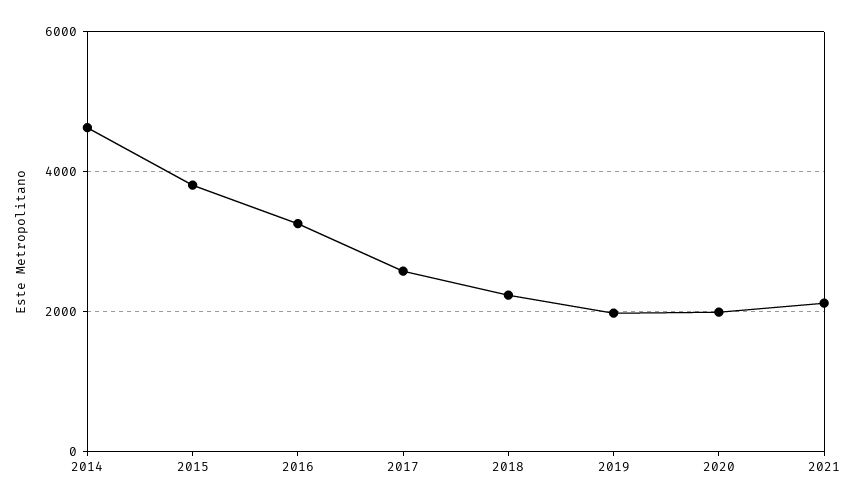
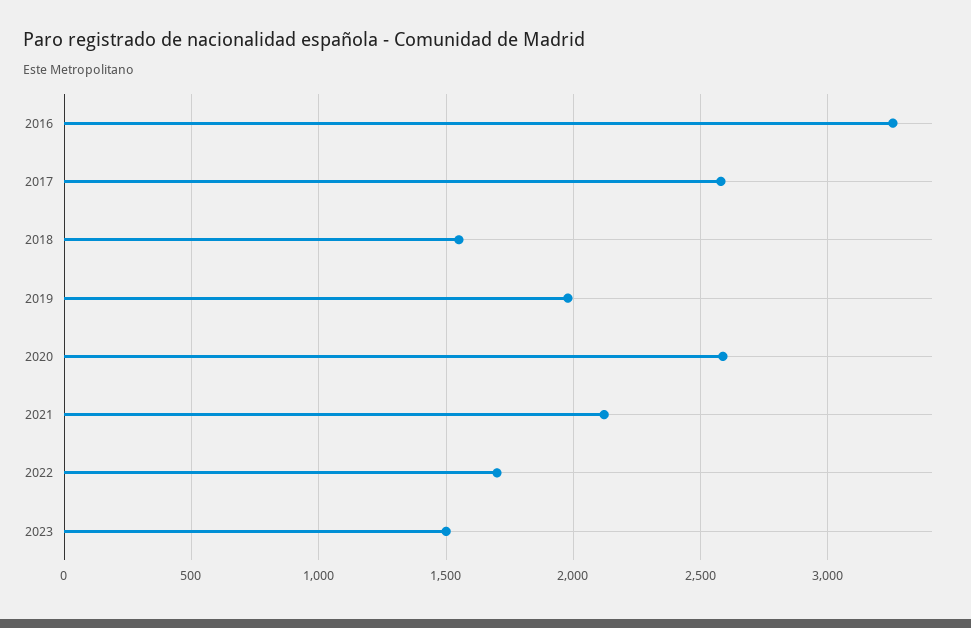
2014: 4600 -> none
2015: 3800 -> none
2018: 2200 -> 1550
2020: 2000 -> 2600
2022: none -> 1700
2023: none -> 1500

